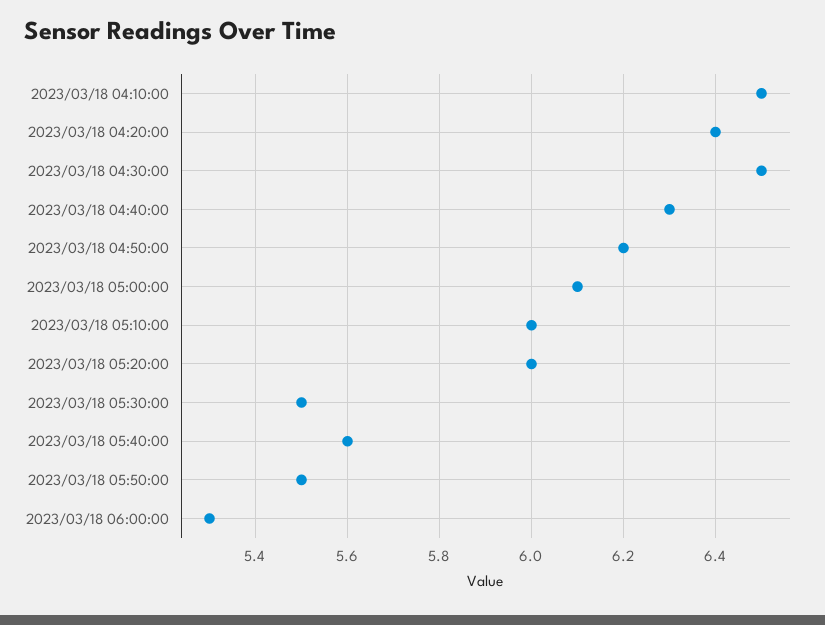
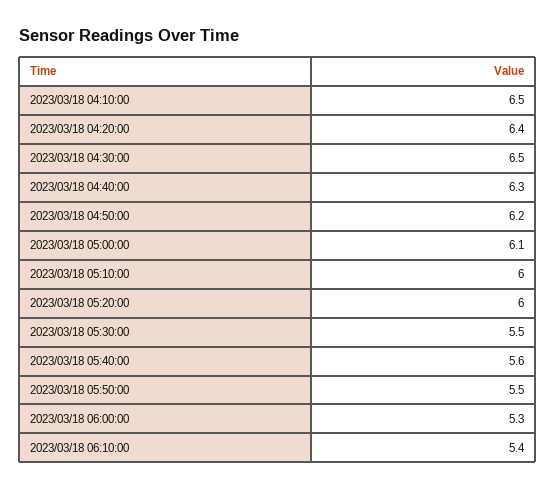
2023/03/18 06:10:00: none -> 5.4

